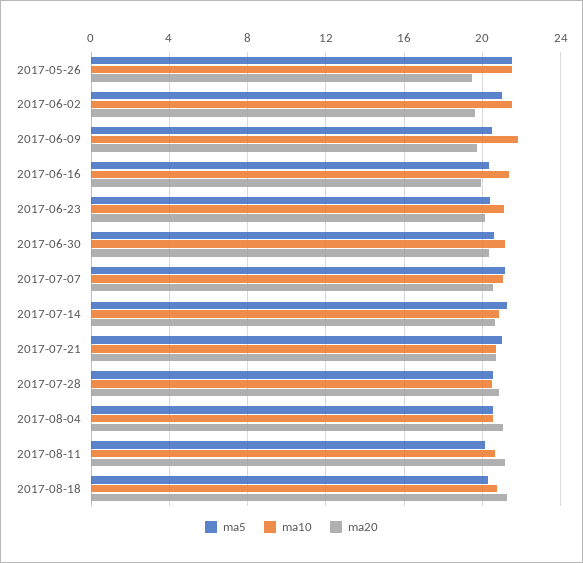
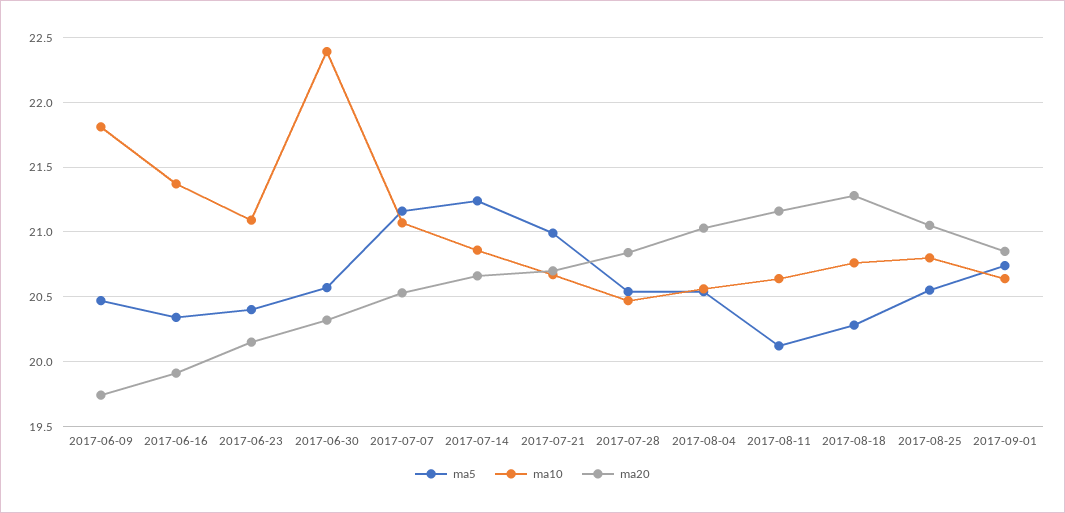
ma5, 2017-05-26: 21.5 -> none
ma10, 2017-05-26: 21.5 -> none
ma20, 2017-05-26: 19.5 -> none
ma5, 2017-06-02: 21 -> none
ma10, 2017-06-02: 21.5 -> none
ma20, 2017-06-02: 19.5 -> none
ma10, 2017-06-30: 21 -> 22.4
ma5, 2017-08-25: none -> 20.55
ma10, 2017-08-25: none -> 20.8
ma20, 2017-08-25: none -> 21.05
ma5, 2017-09-01: none -> 20.75
ma10, 2017-09-01: none -> 20.65
ma20, 2017-09-01: none -> 20.85

